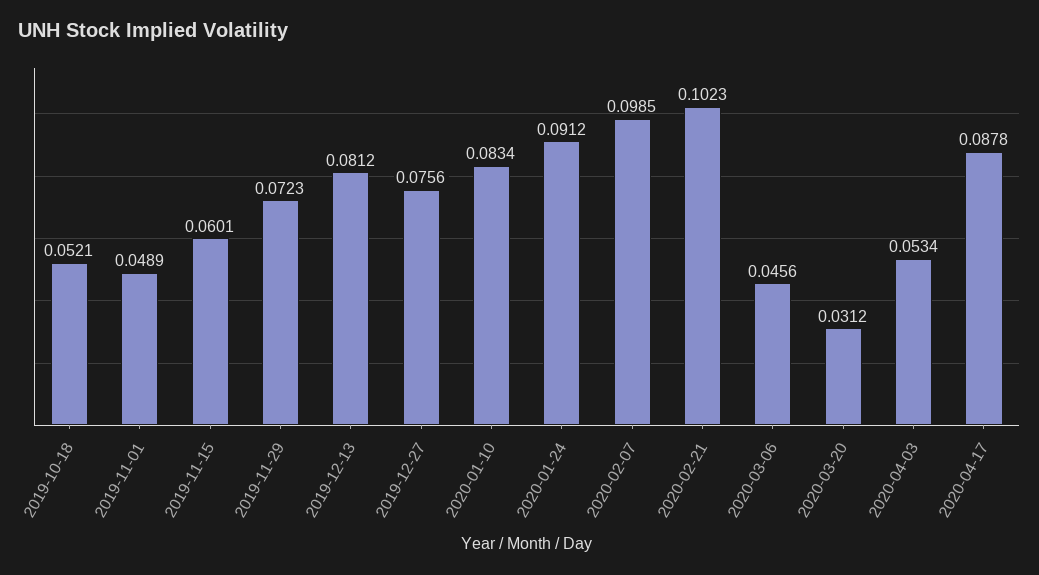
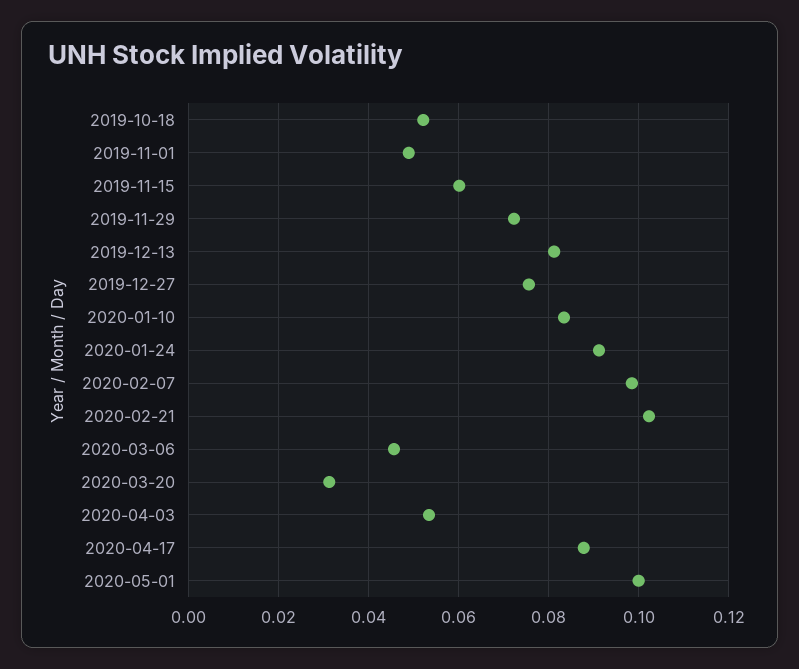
2020-05-01: none -> 0.1

